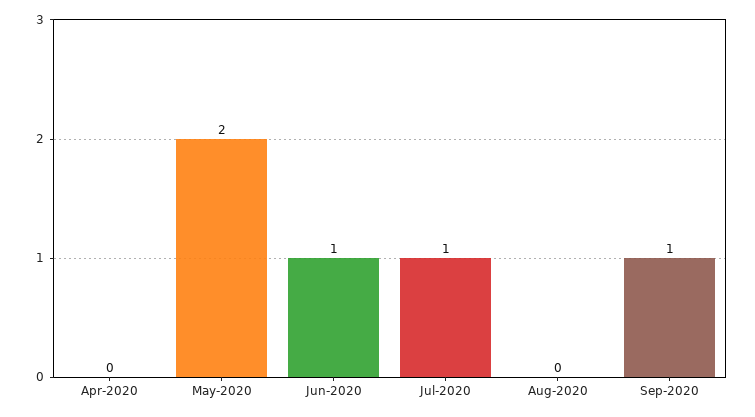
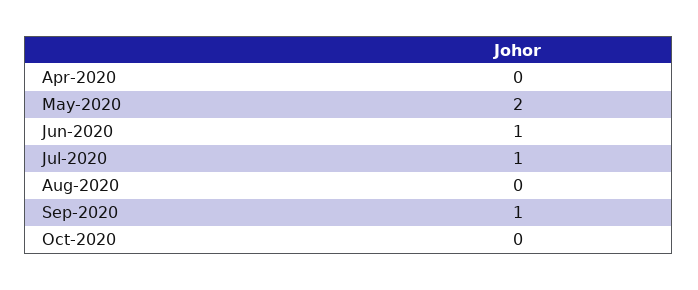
Oct-2020: none -> 0

